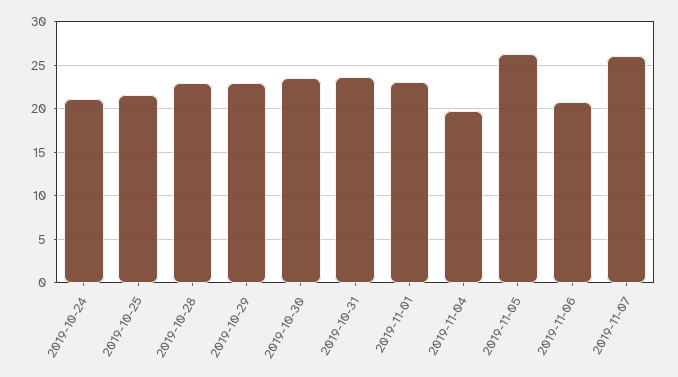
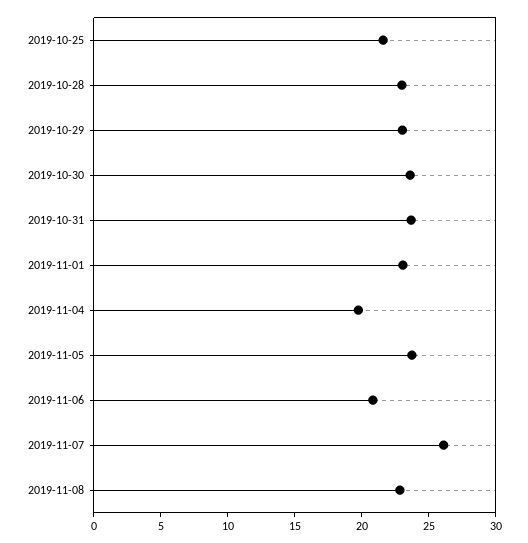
2019-10-24: 21 -> none
2019-11-05: 26 -> 24
2019-11-08: none -> 23

